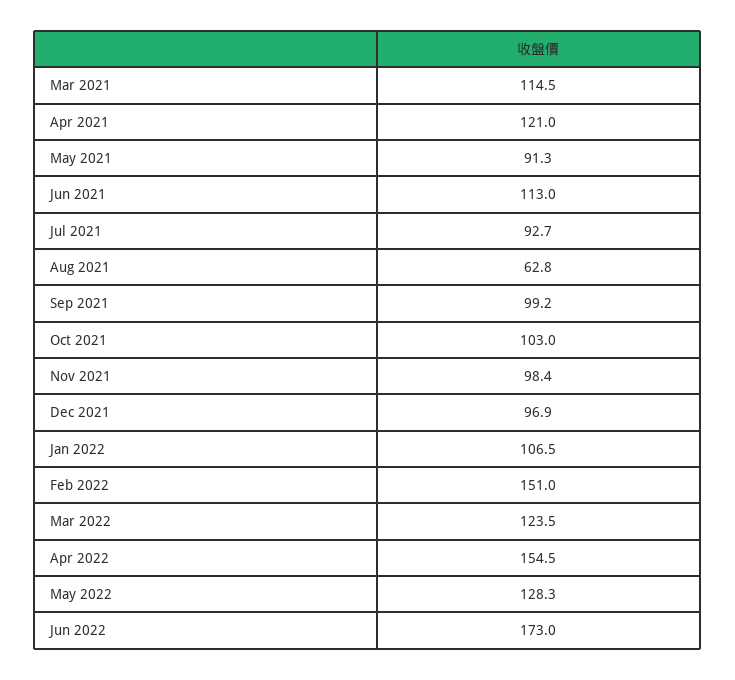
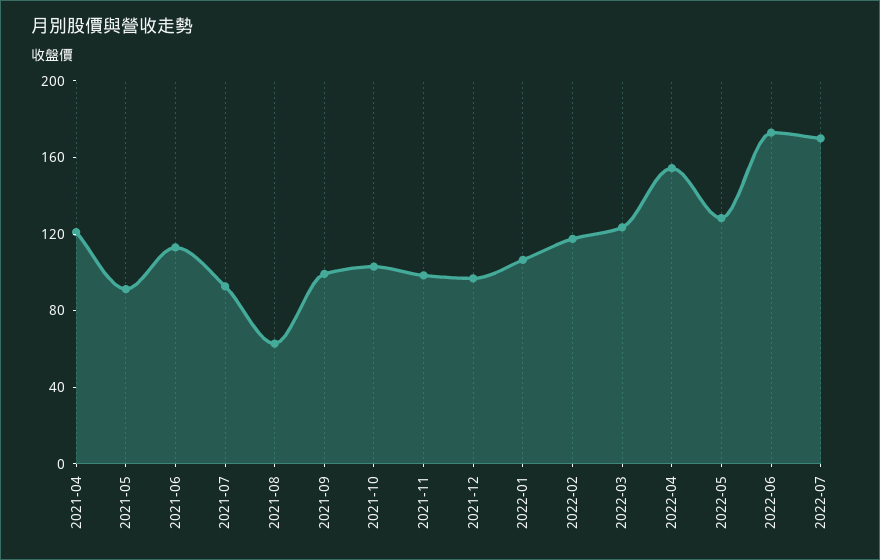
Mar 2021: 114.5 -> none
Feb 2022: 151 -> 120
2022-07: none -> 170

